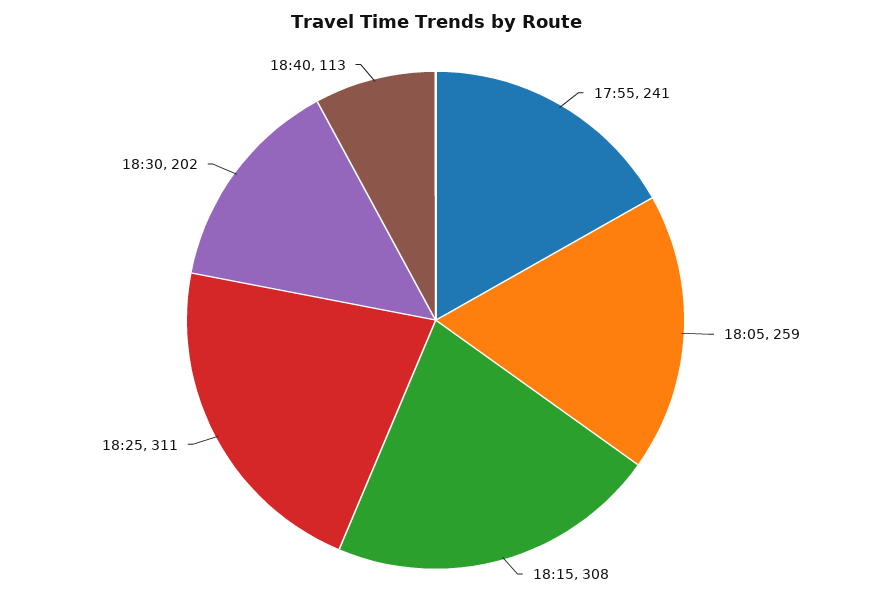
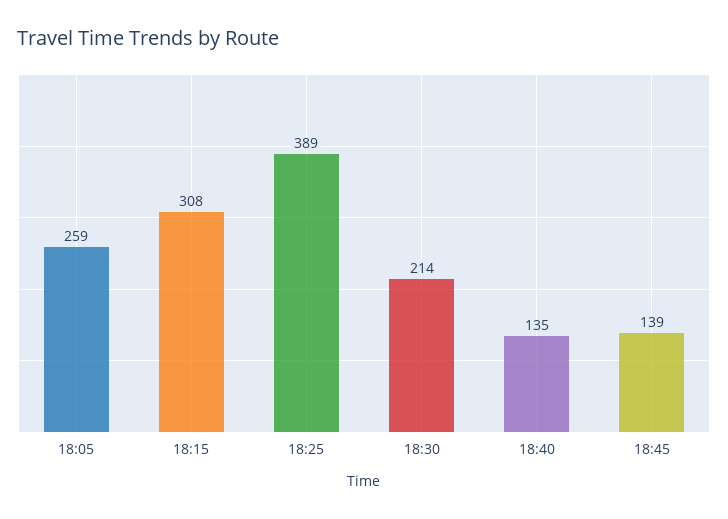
17:55: 241 -> none
18:25: 311 -> 389
18:30: 202 -> 214
18:40: 113 -> 135
18:45: none -> 139

